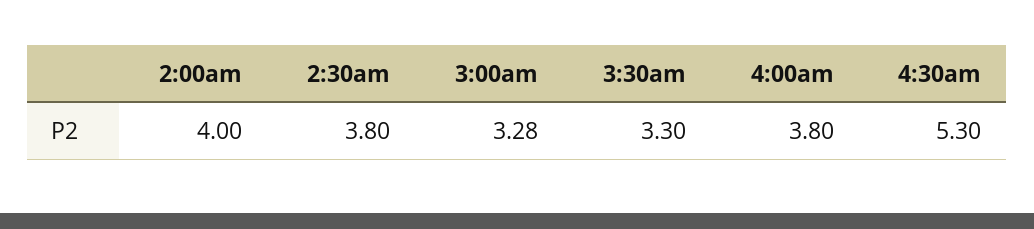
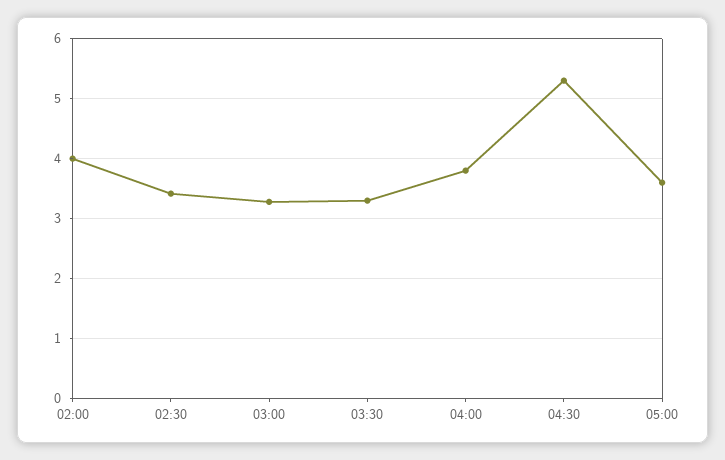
2:30am: 3.8 -> 3.4
05:00: none -> 3.6

